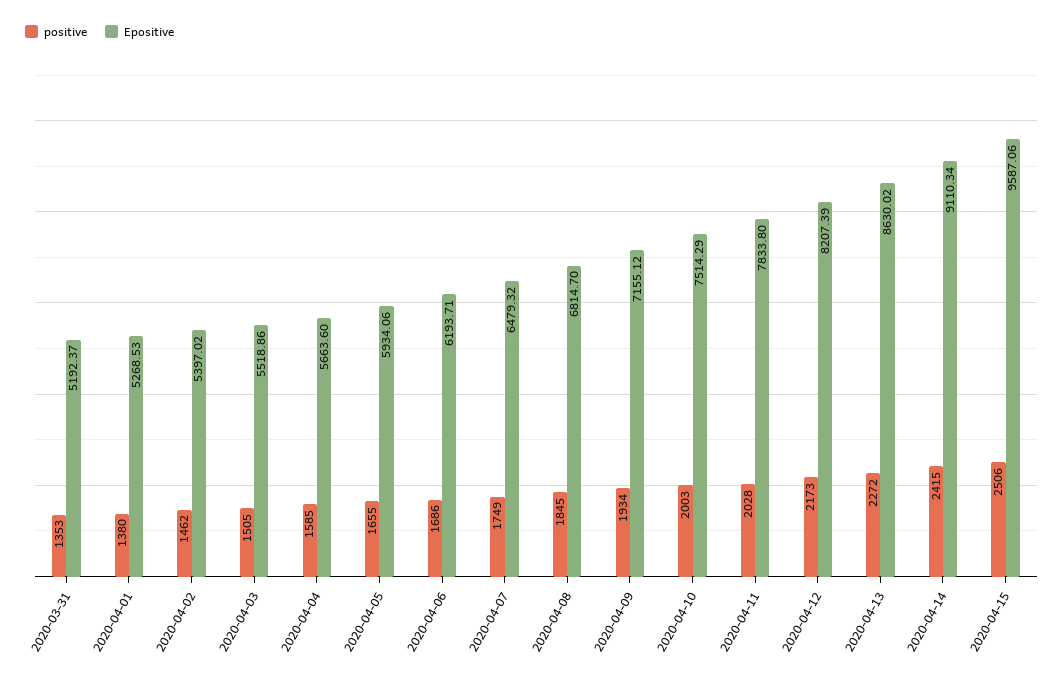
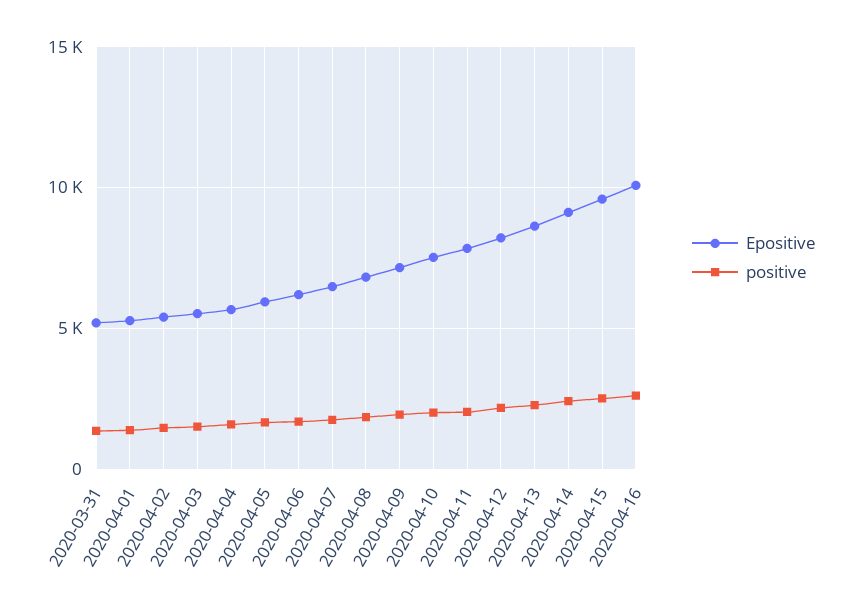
Epositive, 2020-04-16: none -> 10000
positive, 2020-04-16: none -> 2500

